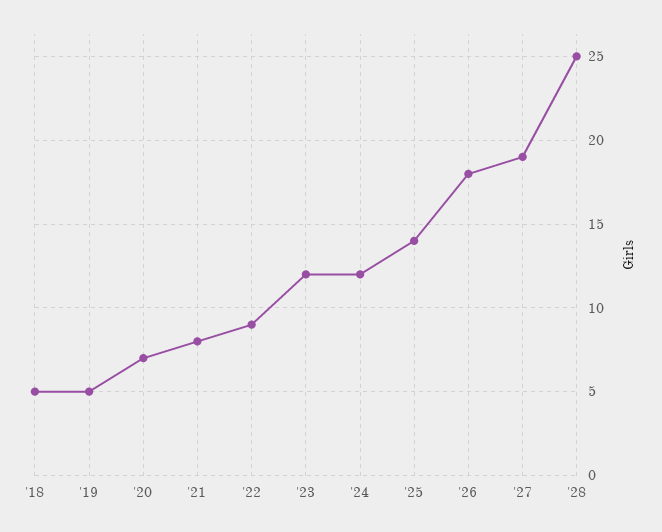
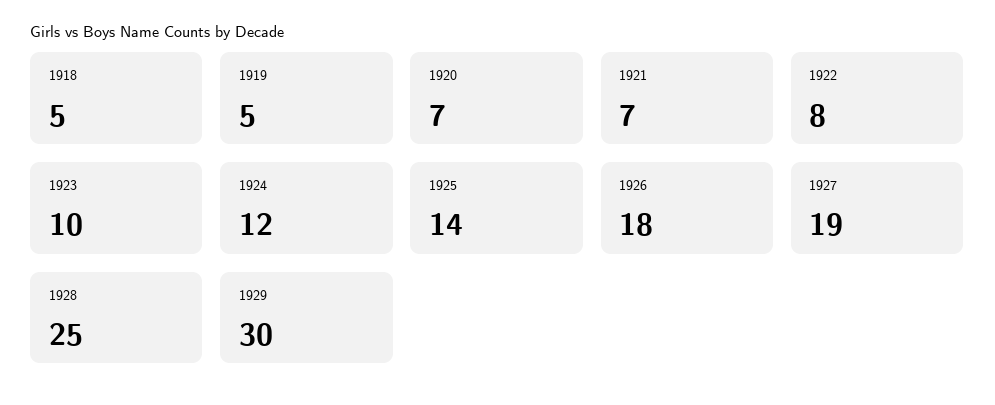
'21: 8 -> 7
'22: 9 -> 8
'23: 12 -> 10
1929: none -> 30

